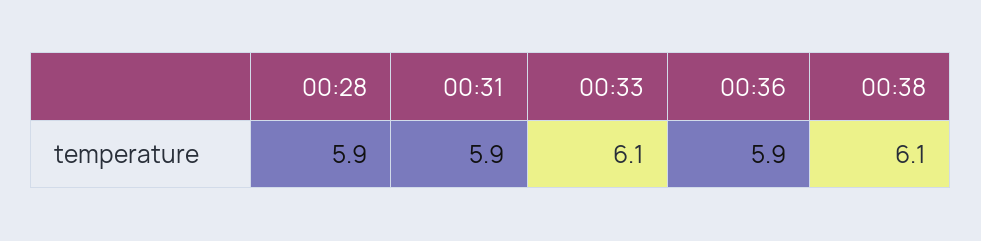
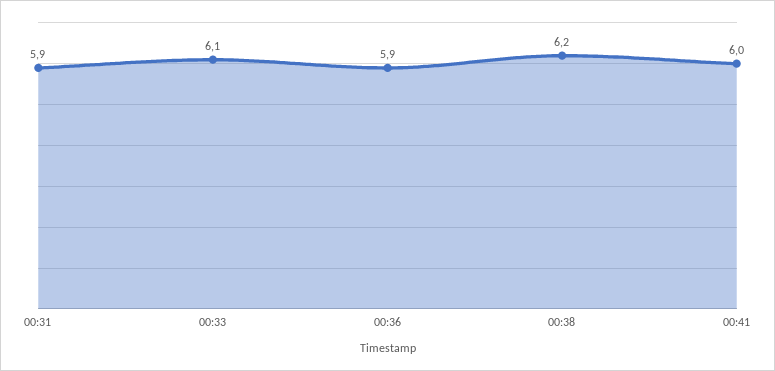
00:28: 5.9 -> none
00:38: 6.1 -> 6.2
00:41: none -> 6

